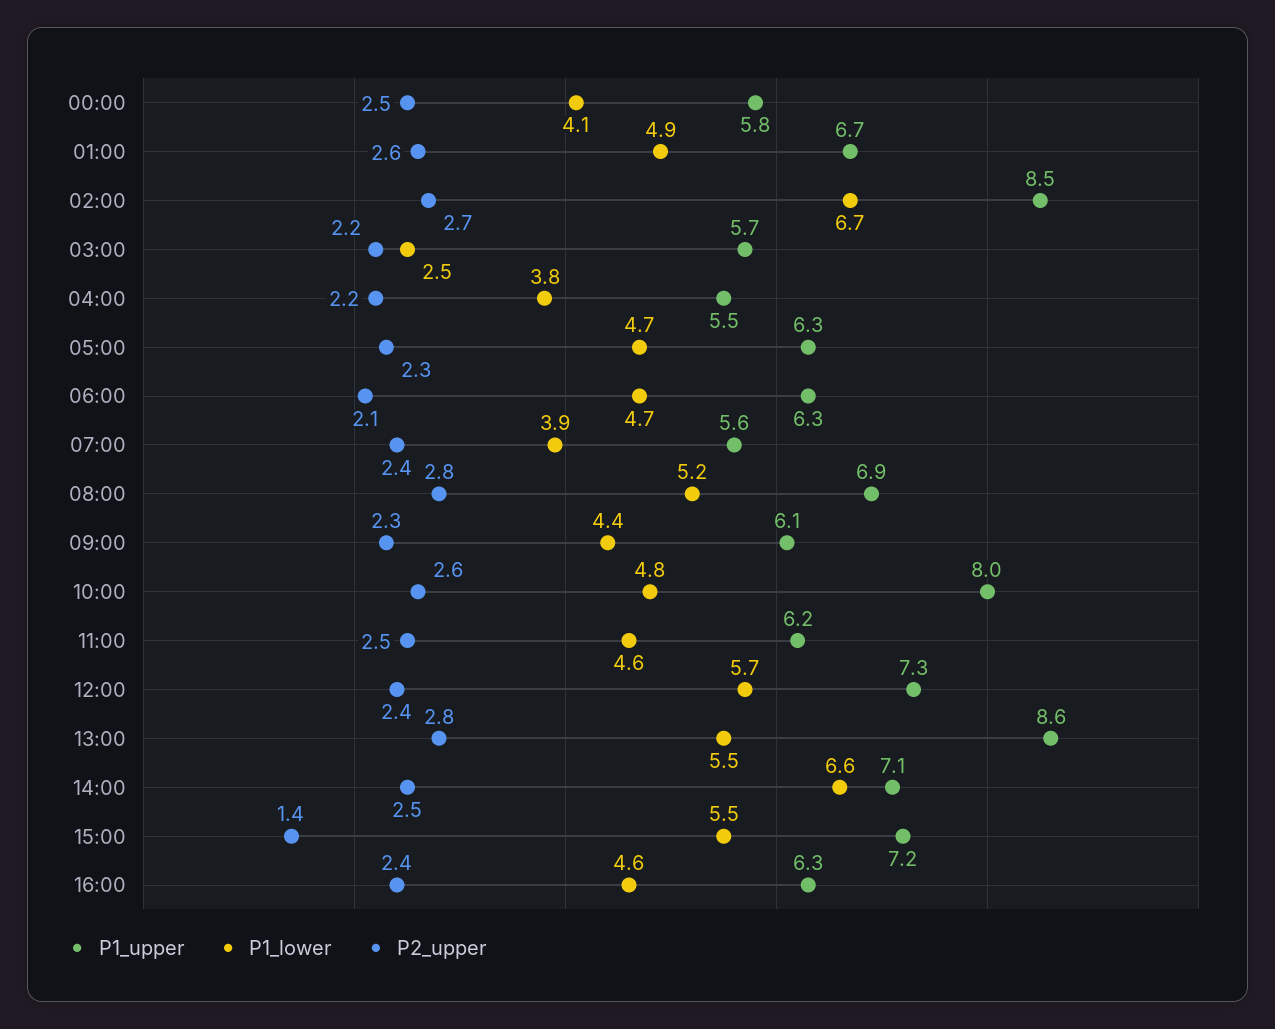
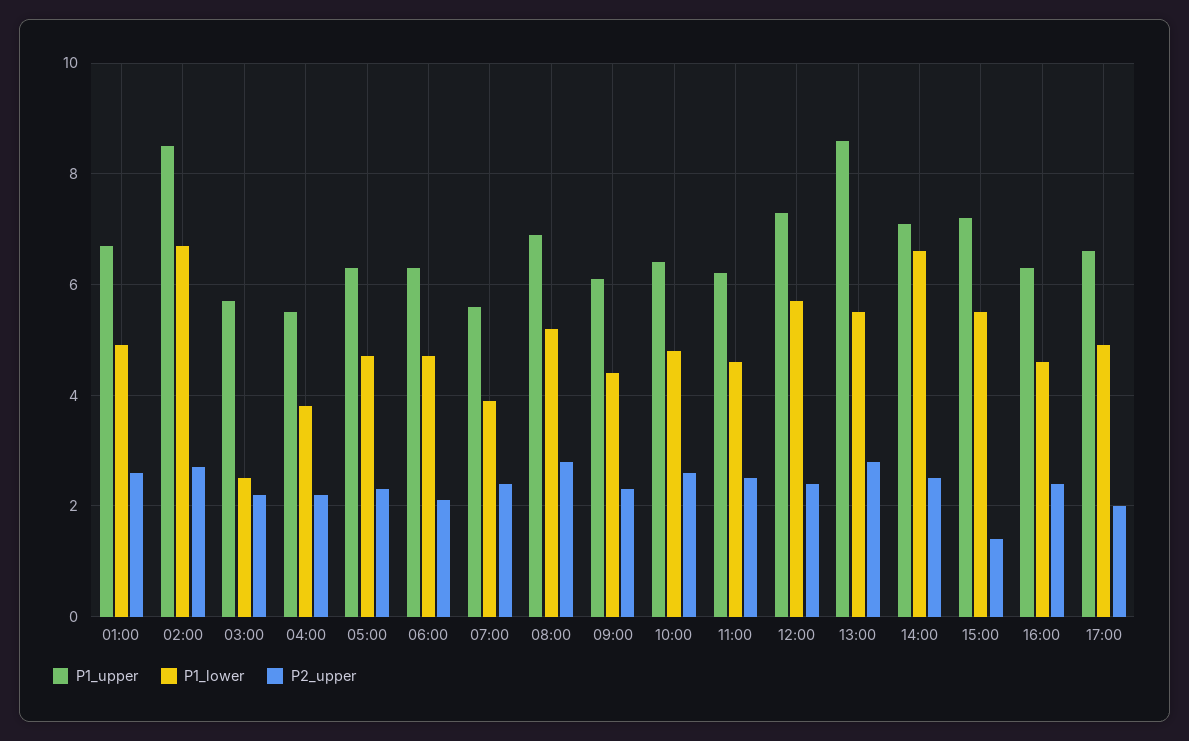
P1_upper, 00:00: 5.8 -> none
P1_lower, 00:00: 4.1 -> none
P2_upper, 00:00: 2.5 -> none
P1_upper, 10:00: 8 -> 6.5
P1_upper, 17:00: none -> 6.5
P1_lower, 17:00: none -> 5
P2_upper, 17:00: none -> 2

